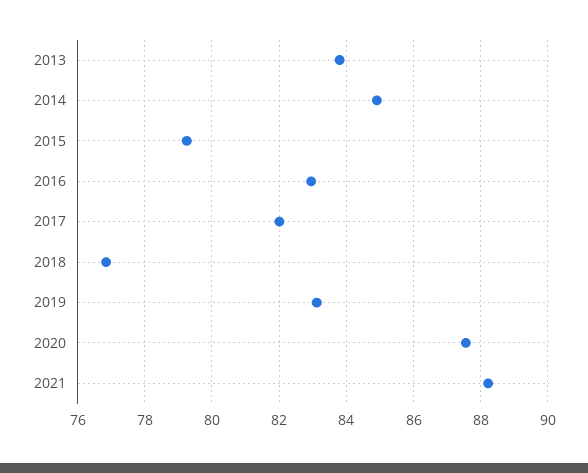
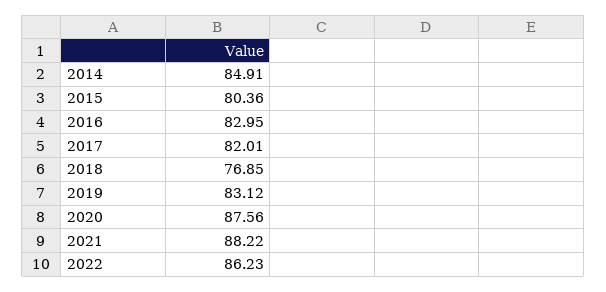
2013: 83.8 -> none
2015: 79.2 -> 80.36
2022: none -> 86.23

